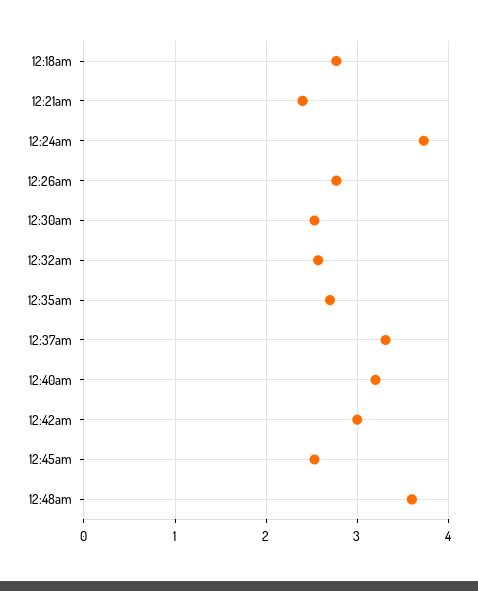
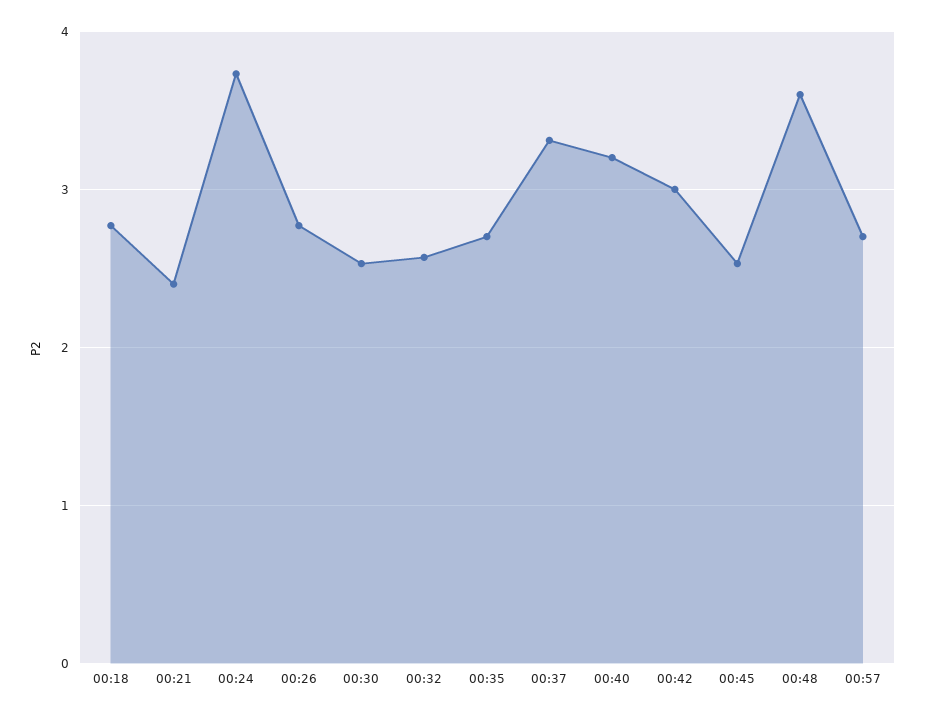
00:57: none -> 2.7

